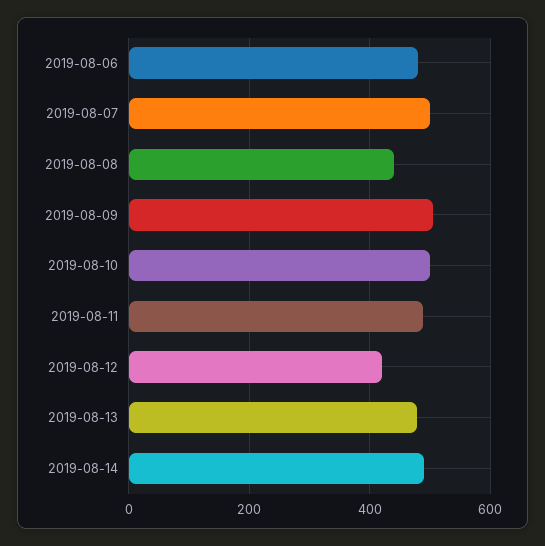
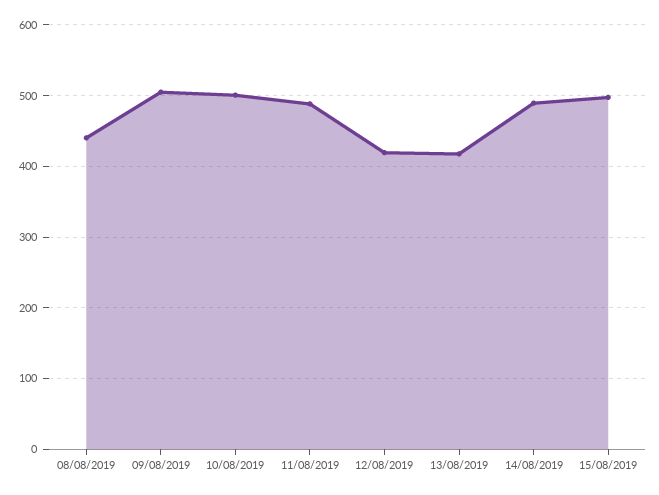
2019-08-06: 480 -> none
2019-08-07: 500 -> none
2019-08-13: 480 -> 420
15/08/2019: none -> 500

